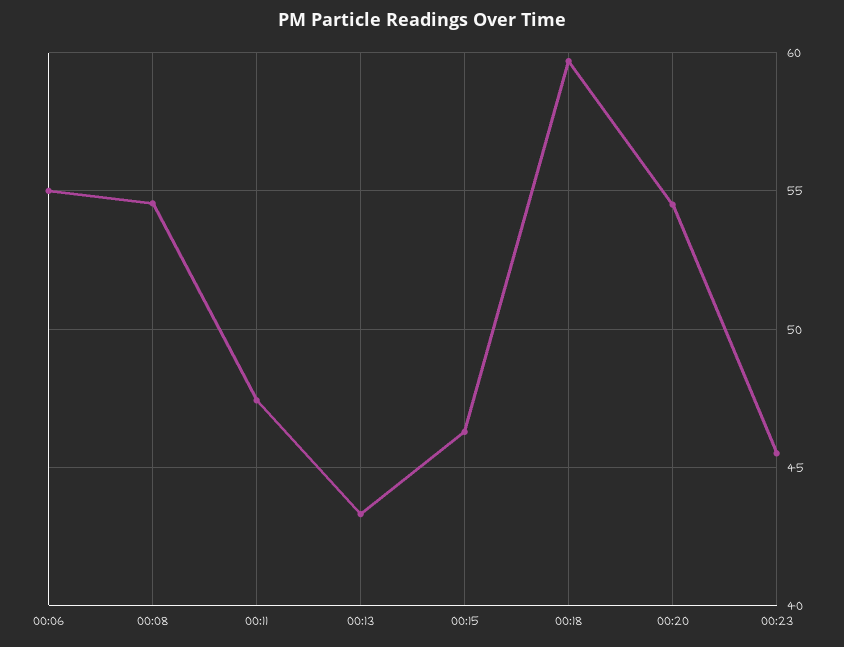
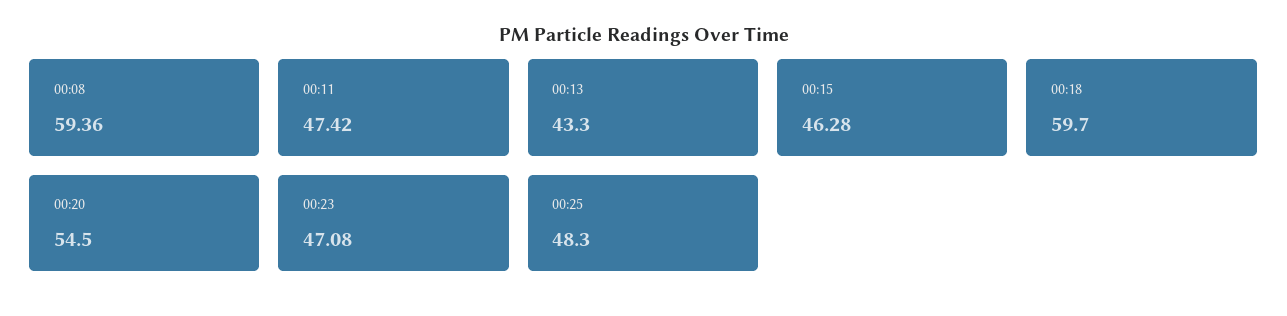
00:06: 55 -> none
00:08: 54.5 -> 59.36
00:23: 45.5 -> 47.08
00:25: none -> 48.3

